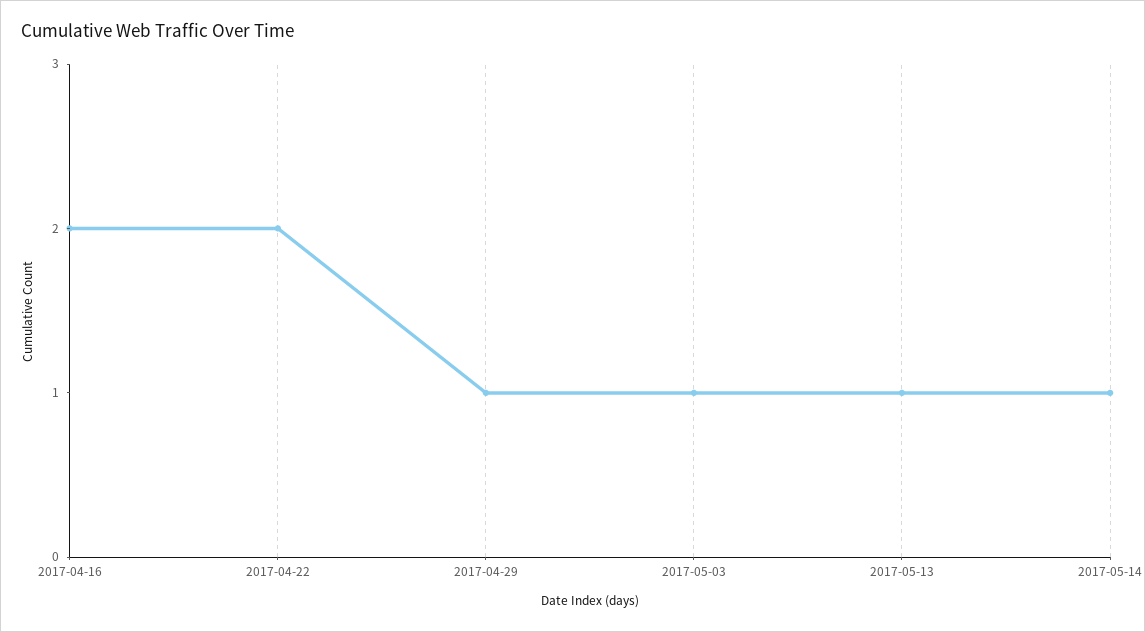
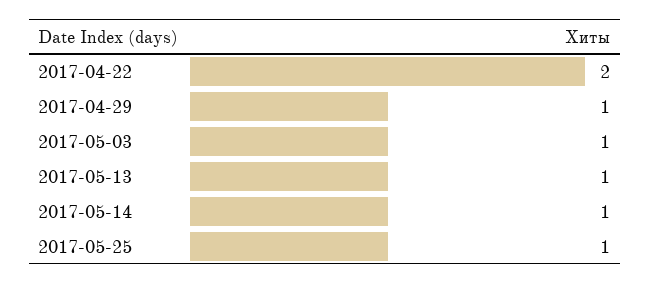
2017-04-16: 2 -> none
2017-05-25: none -> 1

